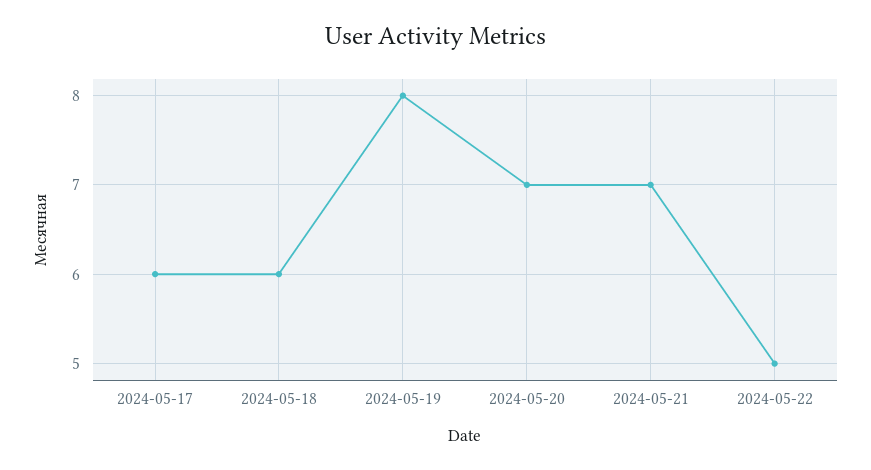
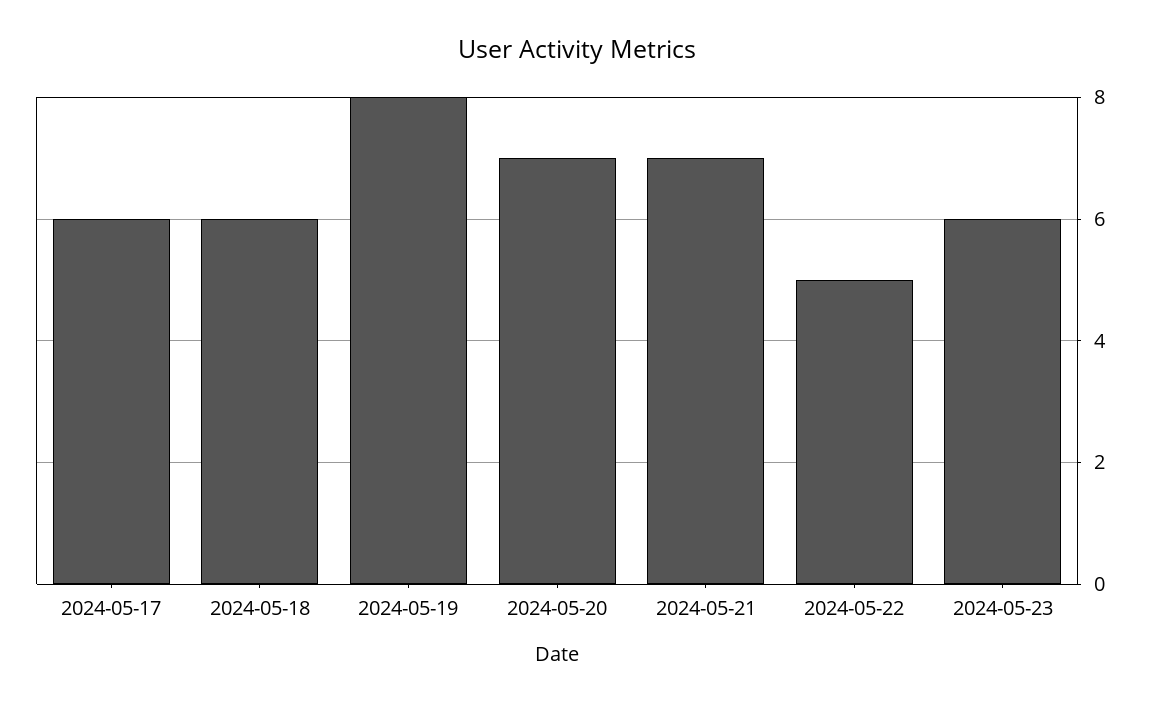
2024-05-23: none -> 6

